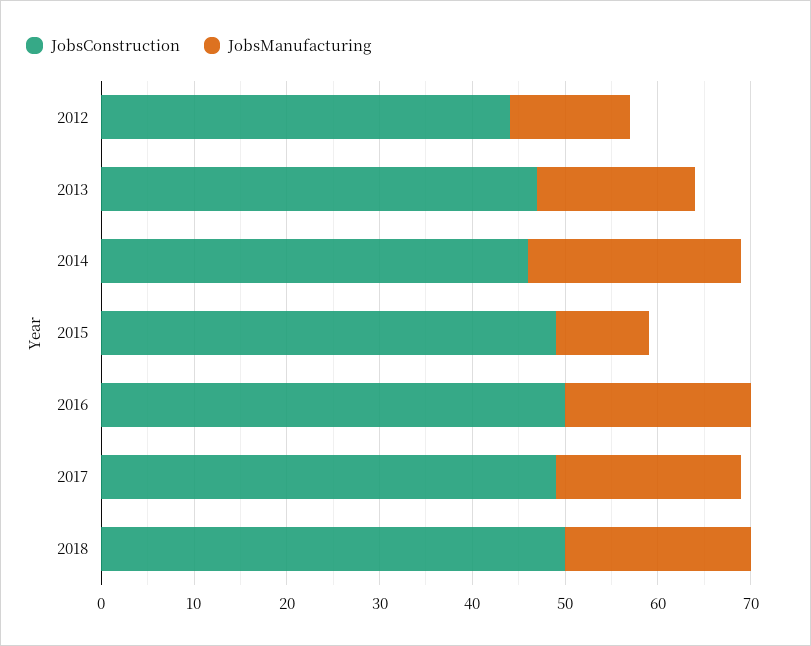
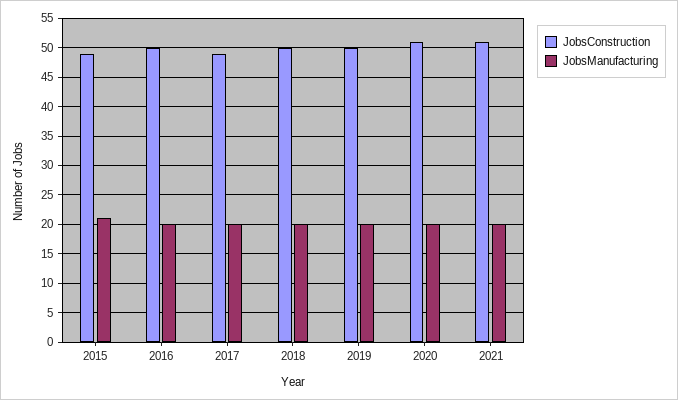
JobsConstruction, 2012: 44 -> none
JobsManufacturing, 2012: 13 -> none
JobsConstruction, 2013: 47 -> none
JobsManufacturing, 2013: 17 -> none
JobsConstruction, 2014: 46 -> none
JobsManufacturing, 2014: 23 -> none
JobsManufacturing, 2015: 10 -> 20
JobsConstruction, 2019: none -> 50
JobsManufacturing, 2019: none -> 20
JobsConstruction, 2020: none -> 50
JobsManufacturing, 2020: none -> 20
JobsConstruction, 2021: none -> 50
JobsManufacturing, 2021: none -> 20

